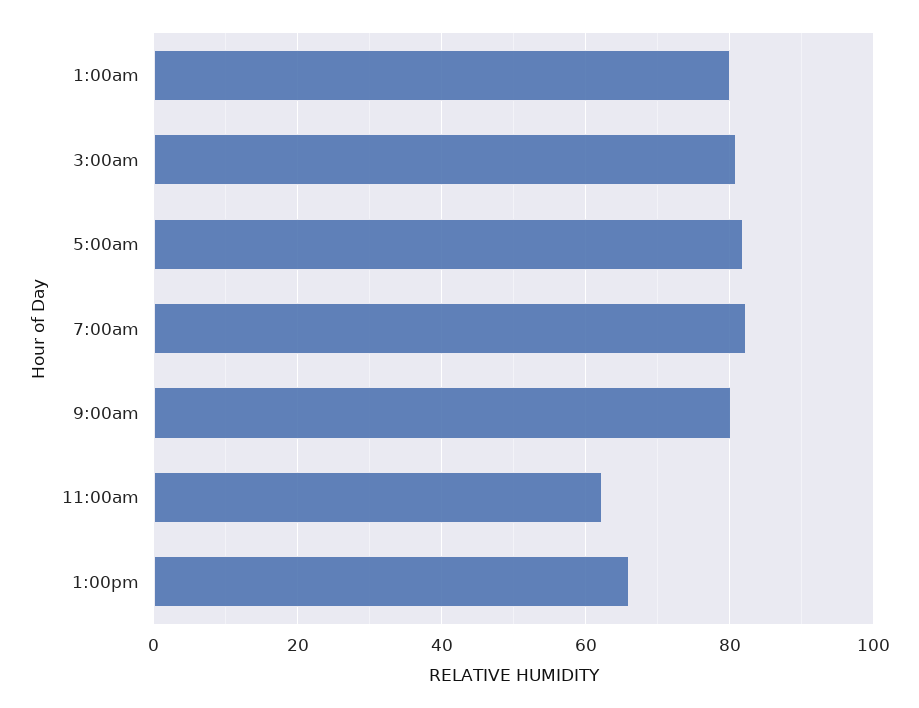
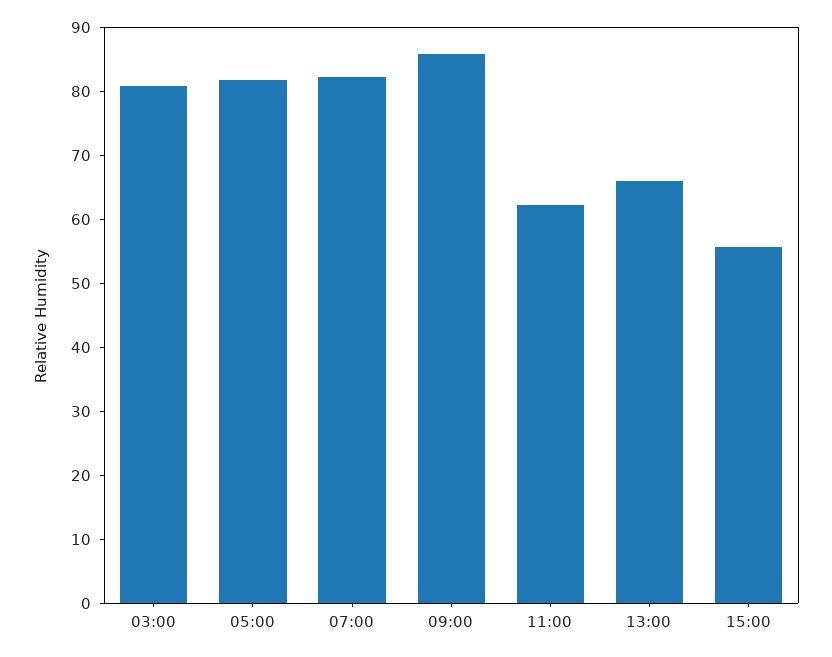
1:00am: 80 -> none
9:00am: 80 -> 86
15:00: none -> 56

